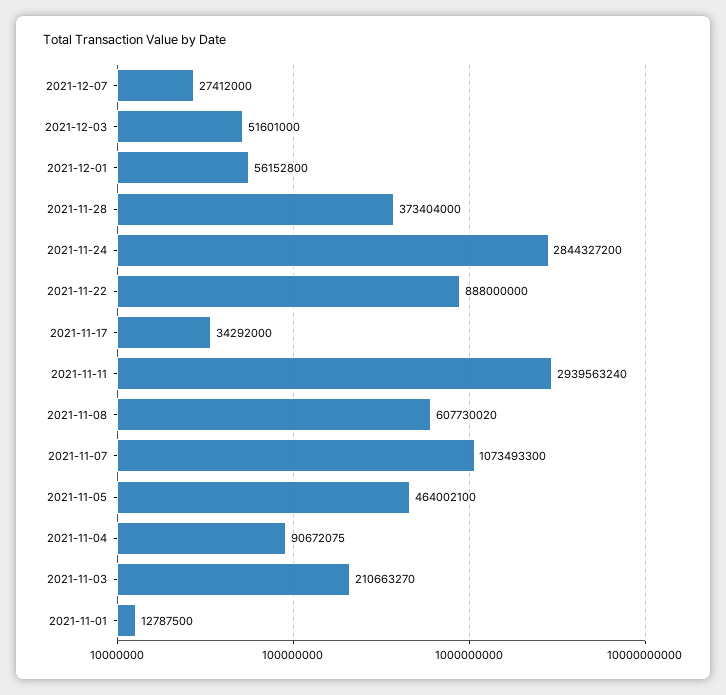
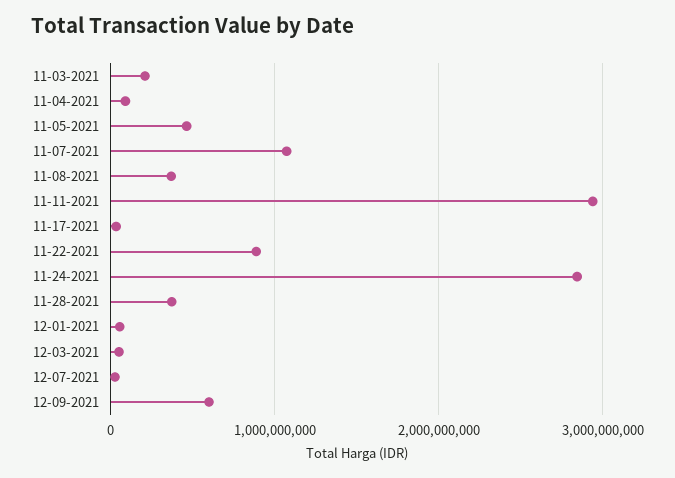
2021-11-08: 607730020 -> 400000000
2021-11-01: 12787500 -> none
12-09-2021: none -> 600000000

